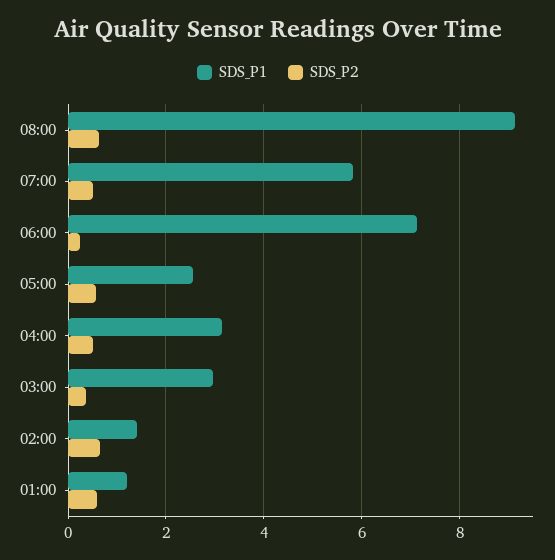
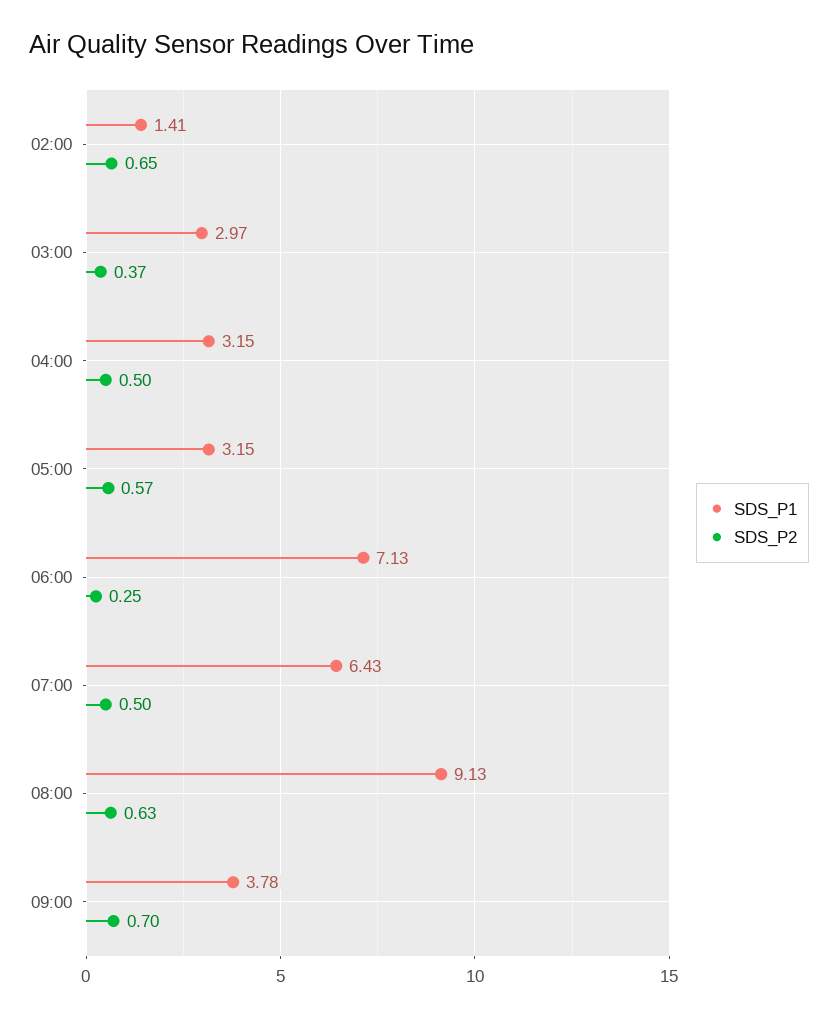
SDS_P1, 07:00: 5.8 -> 6.43
SDS_P1, 05:00: 2.6 -> 3.15
SDS_P1, 01:00: 1.2 -> none
SDS_P2, 01:00: 0.6 -> none
SDS_P1, 09:00: none -> 3.78
SDS_P2, 09:00: none -> 0.7

